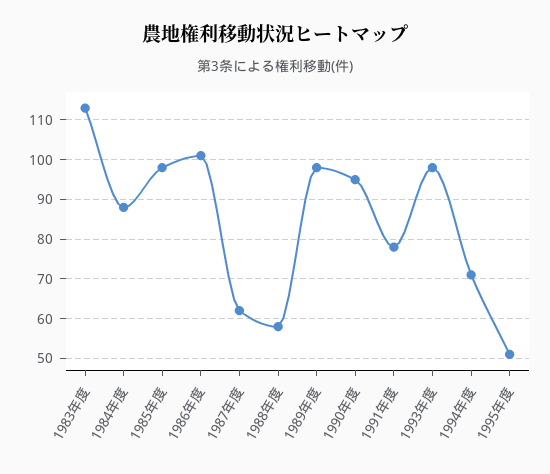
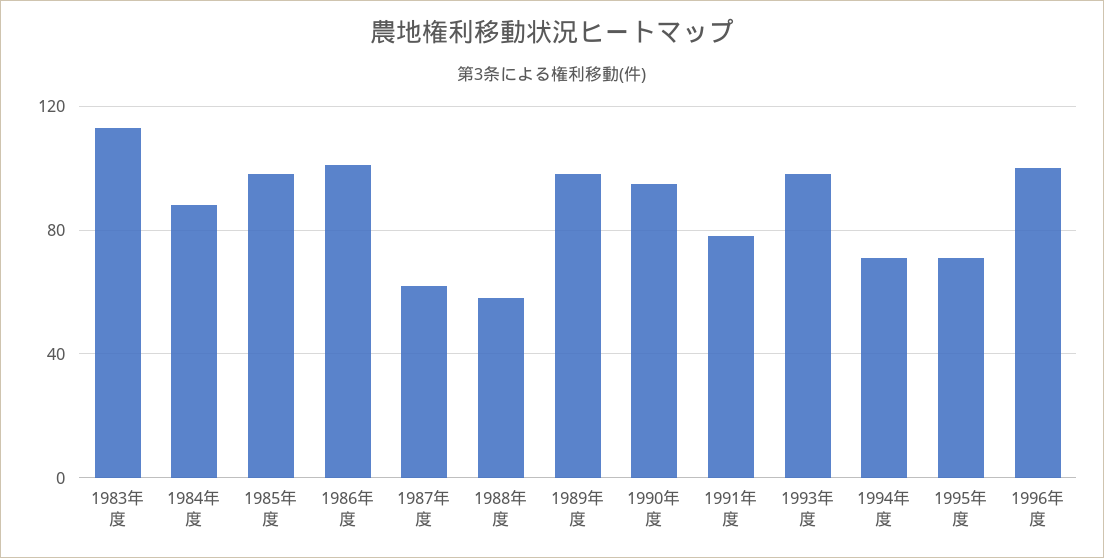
1995年度: 50 -> 70
1996年度: none -> 100

